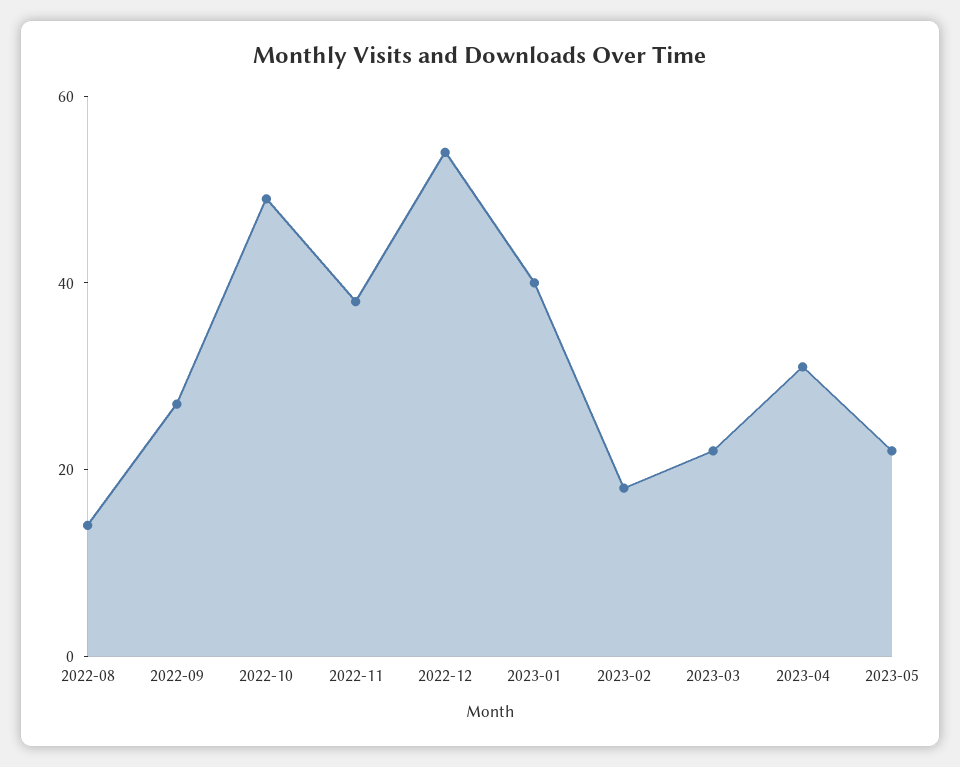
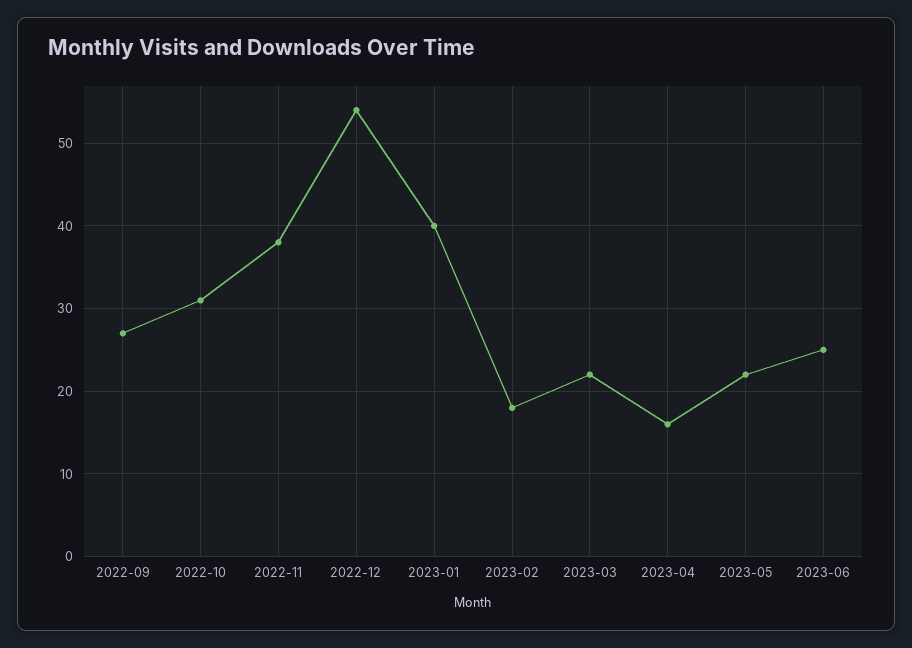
2022-08: 15 -> none
2022-10: 50 -> 31
2023-04: 30 -> 16
2023-06: none -> 25

